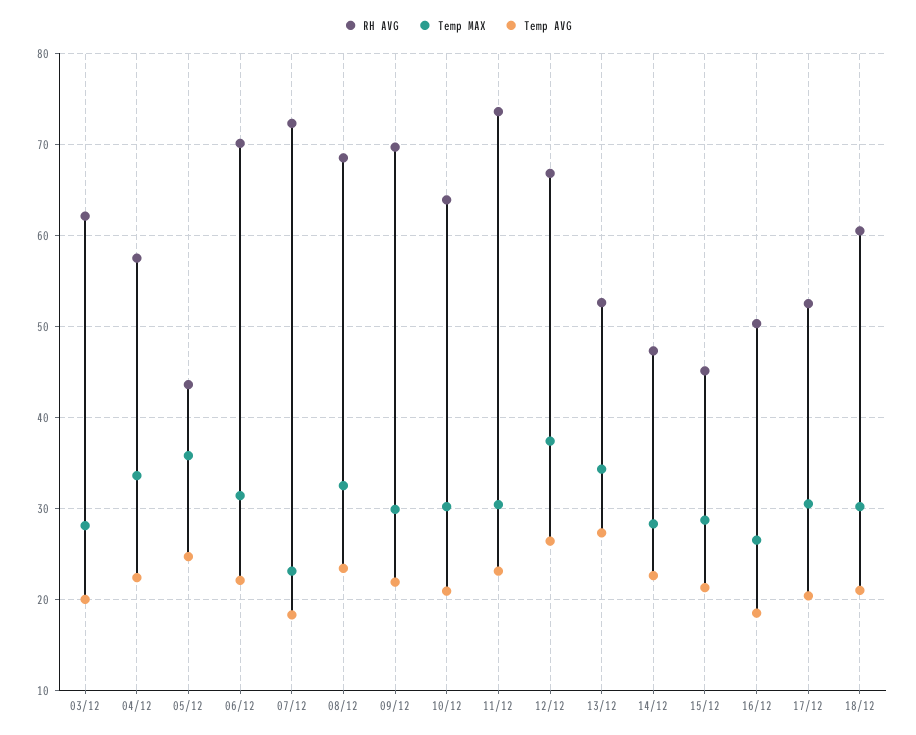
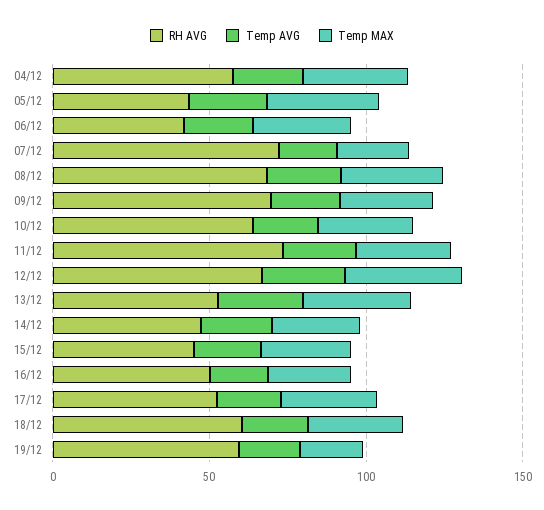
RH AVG, 03/12: 62 -> none
Temp MAX, 03/12: 28 -> none
Temp AVG, 03/12: 20 -> none
RH AVG, 06/12: 70 -> 40
RH AVG, 19/12: none -> 60
Temp AVG, 19/12: none -> 20
Temp MAX, 19/12: none -> 20

